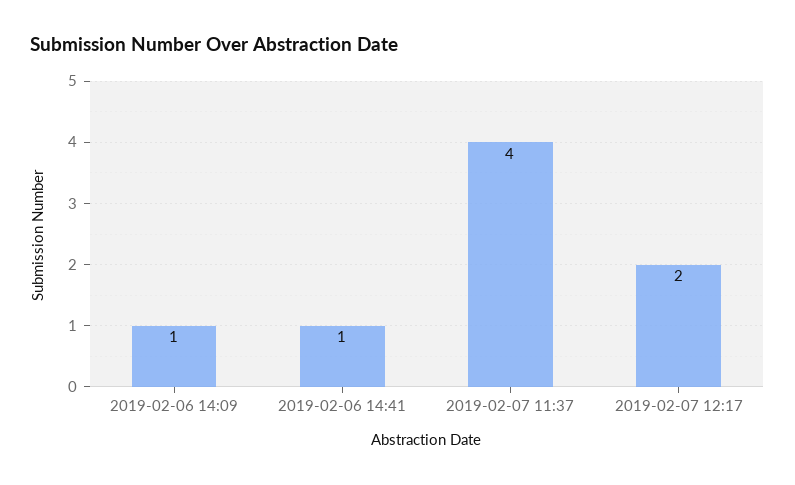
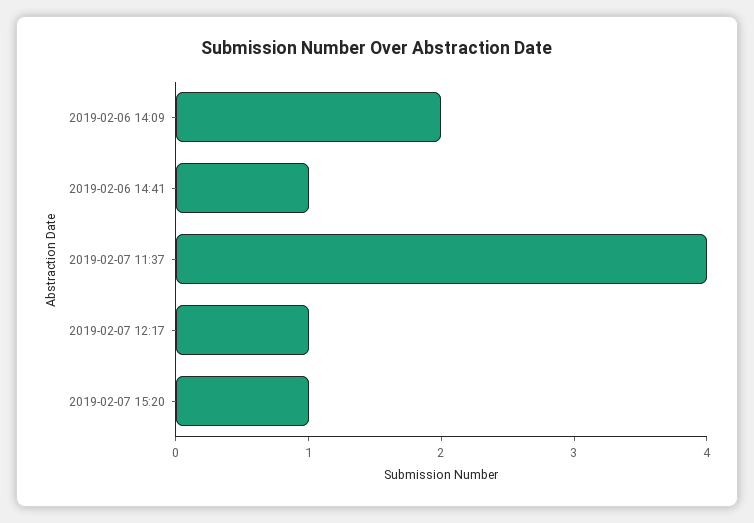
2019-02-06 14:09: 1 -> 2
2019-02-07 12:17: 2 -> 1
2019-02-07 15:20: none -> 1

